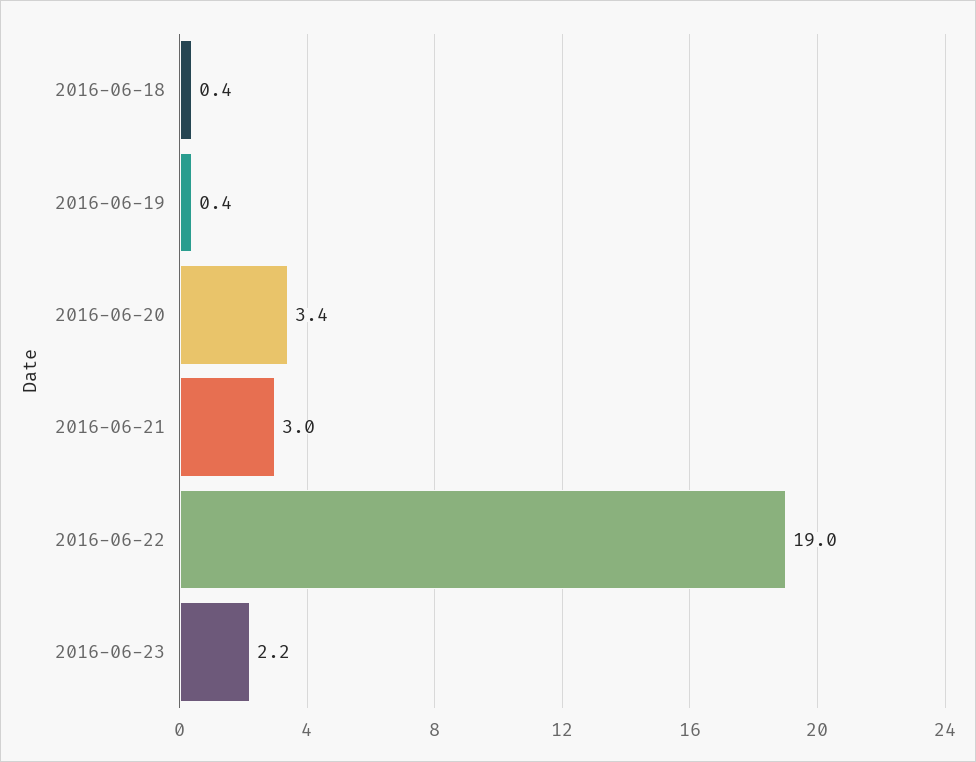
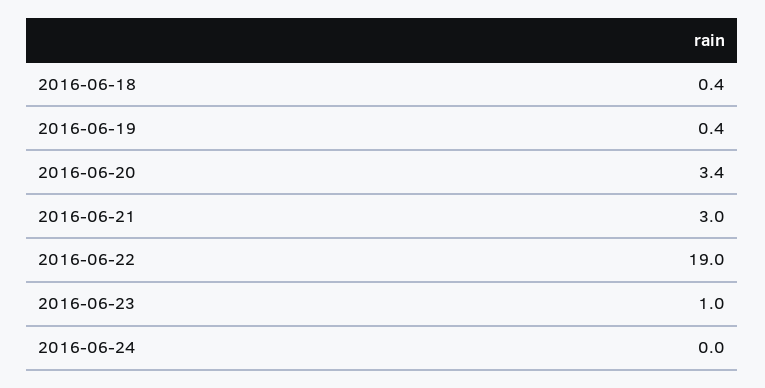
2016-06-23: 2.2 -> 1
2016-06-24: none -> 0

